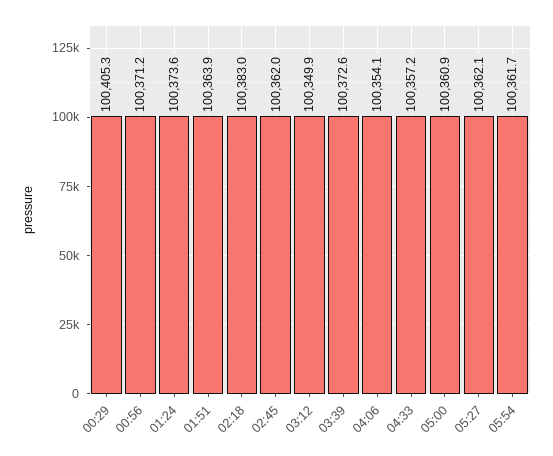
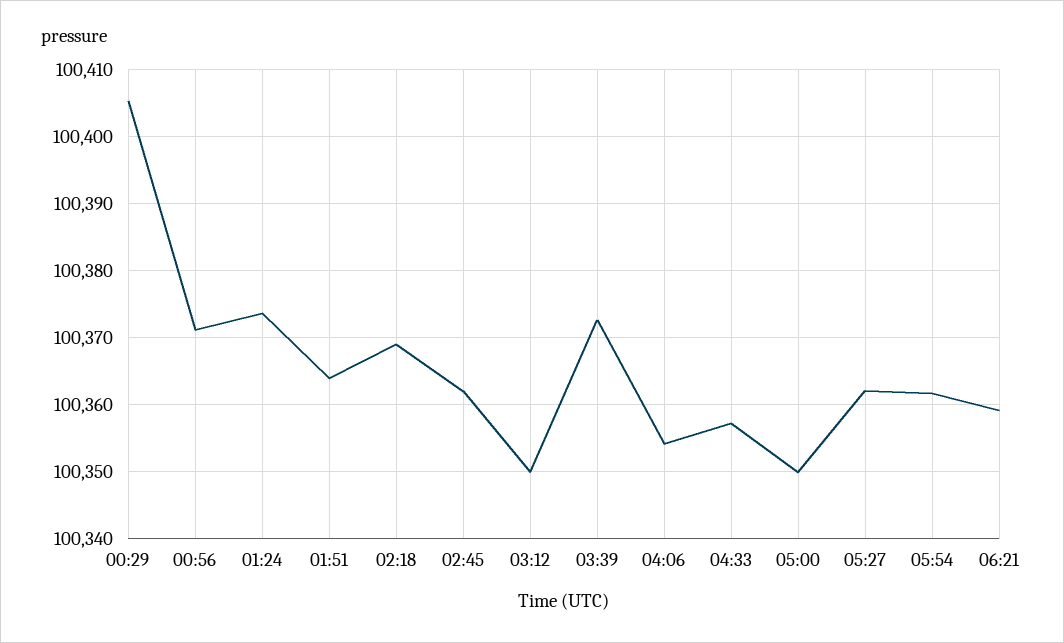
02:18: 100383 -> 100369
05:00: 100360.9 -> 100350
06:21: none -> 100359

